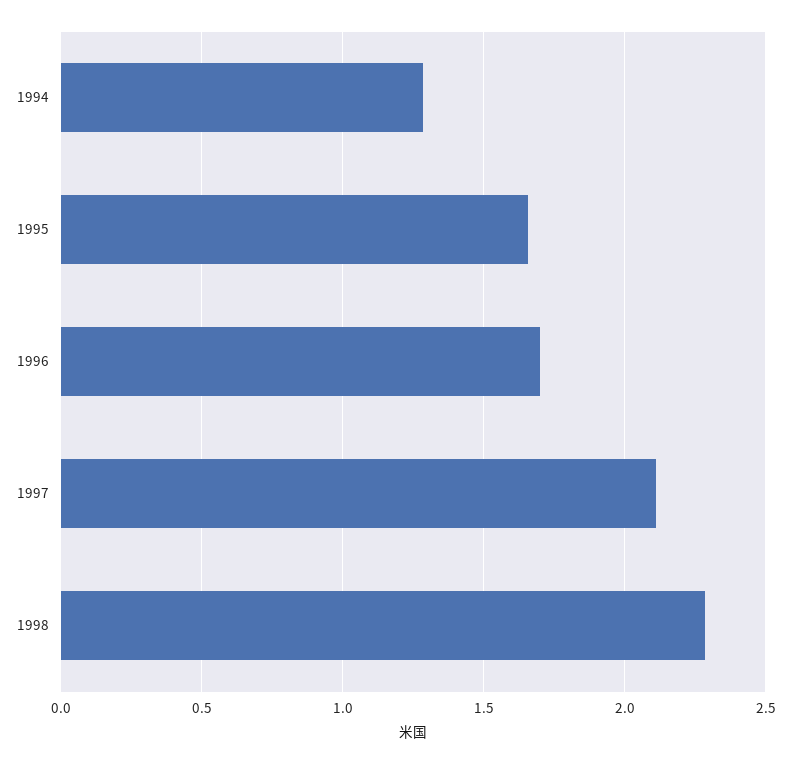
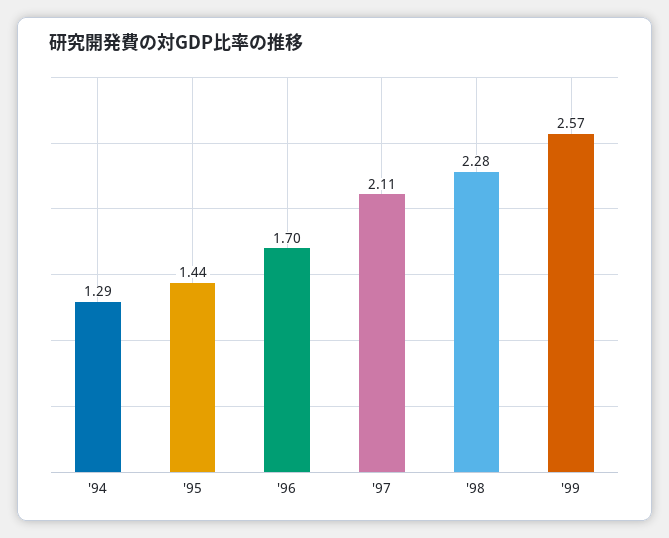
1995: 1.65 -> 1.44
'99: none -> 2.57

